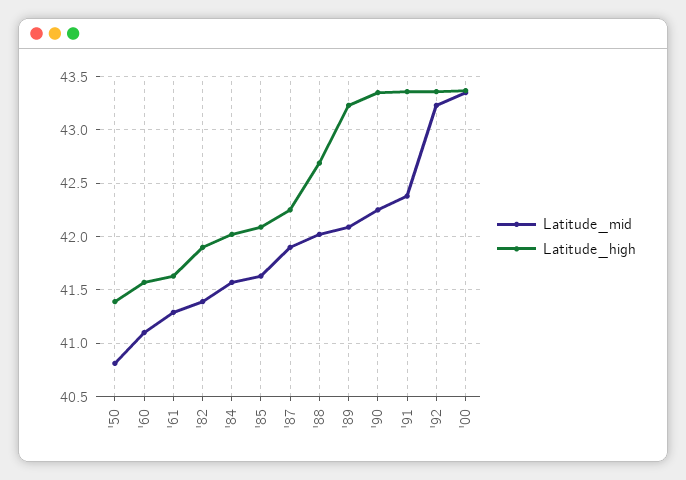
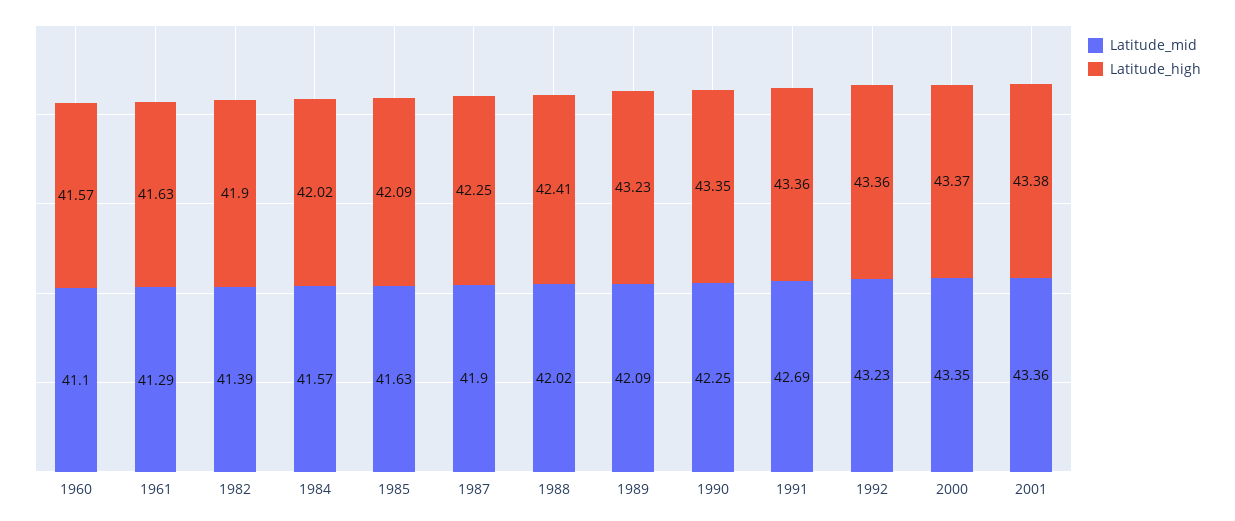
Latitude_mid, '50: 40.8 -> none
Latitude_high, '50: 41.4 -> none
Latitude_high, '88: 42.7 -> 42.41
Latitude_mid, '91: 42.4 -> 42.69
Latitude_mid, 2001: none -> 43.36
Latitude_high, 2001: none -> 43.38

